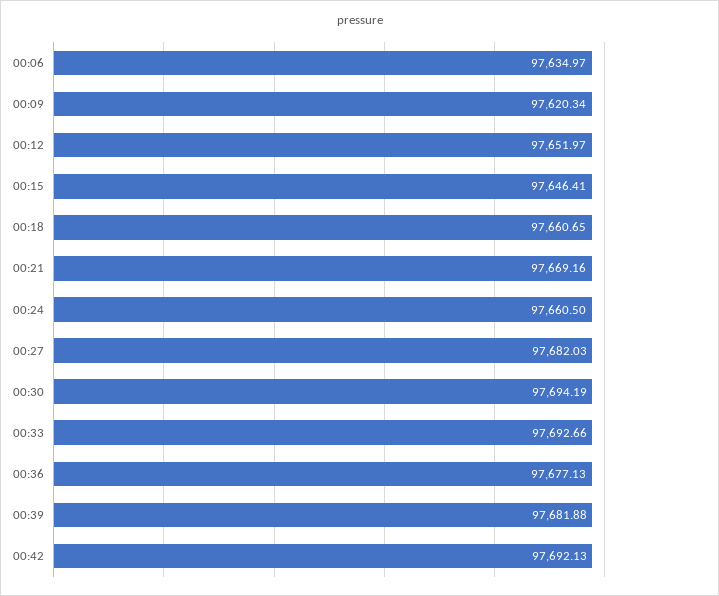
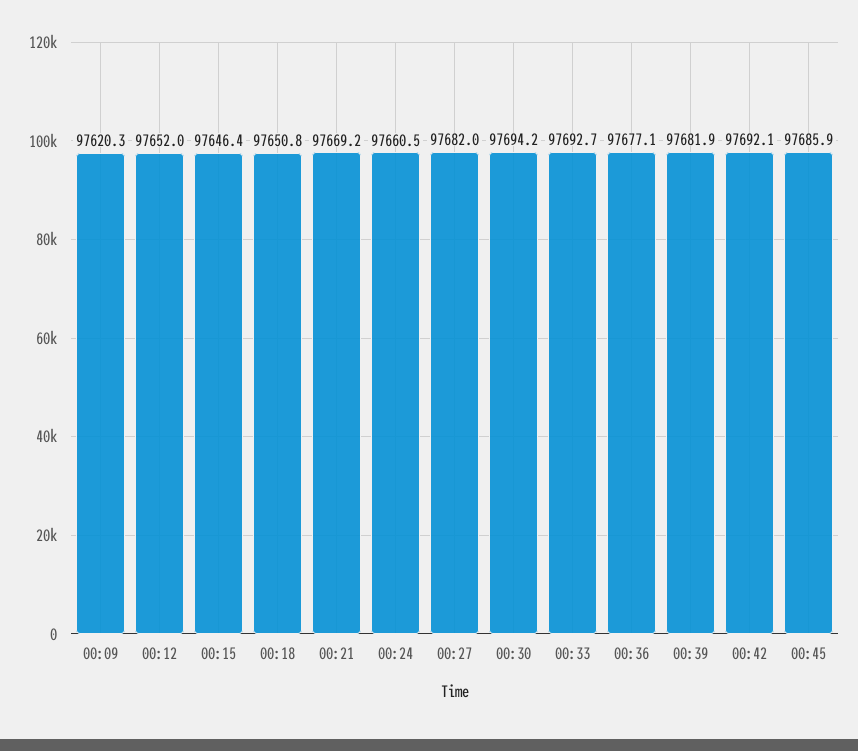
00:06: 97634.97 -> none
00:18: 97660.65 -> 97650.8
00:45: none -> 97685.9

